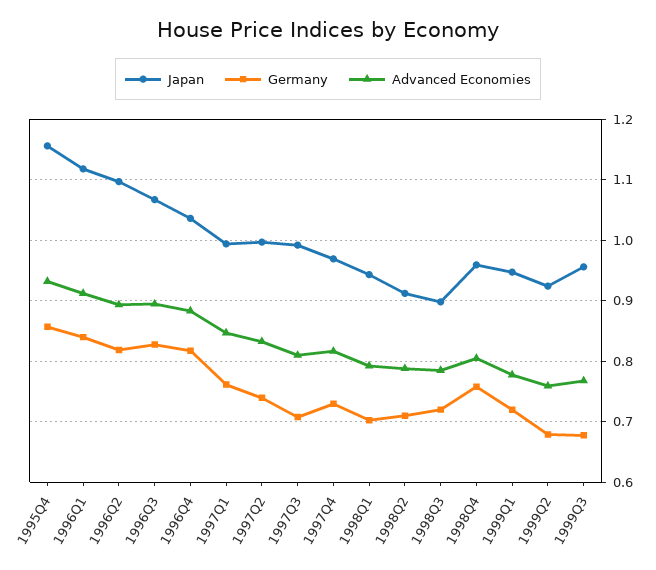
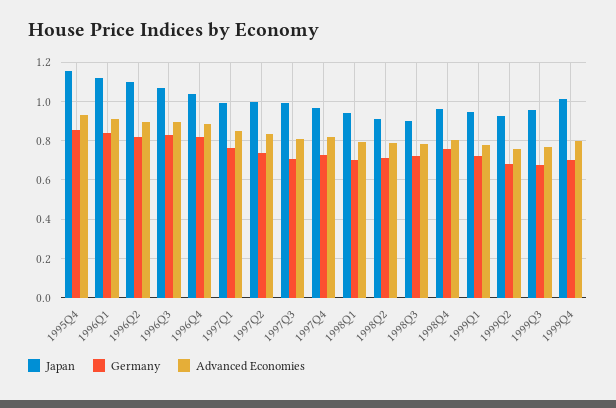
Japan, 1999Q4: none -> 1
Germany, 1999Q4: none -> 0.7
Advanced Economies, 1999Q4: none -> 0.8

